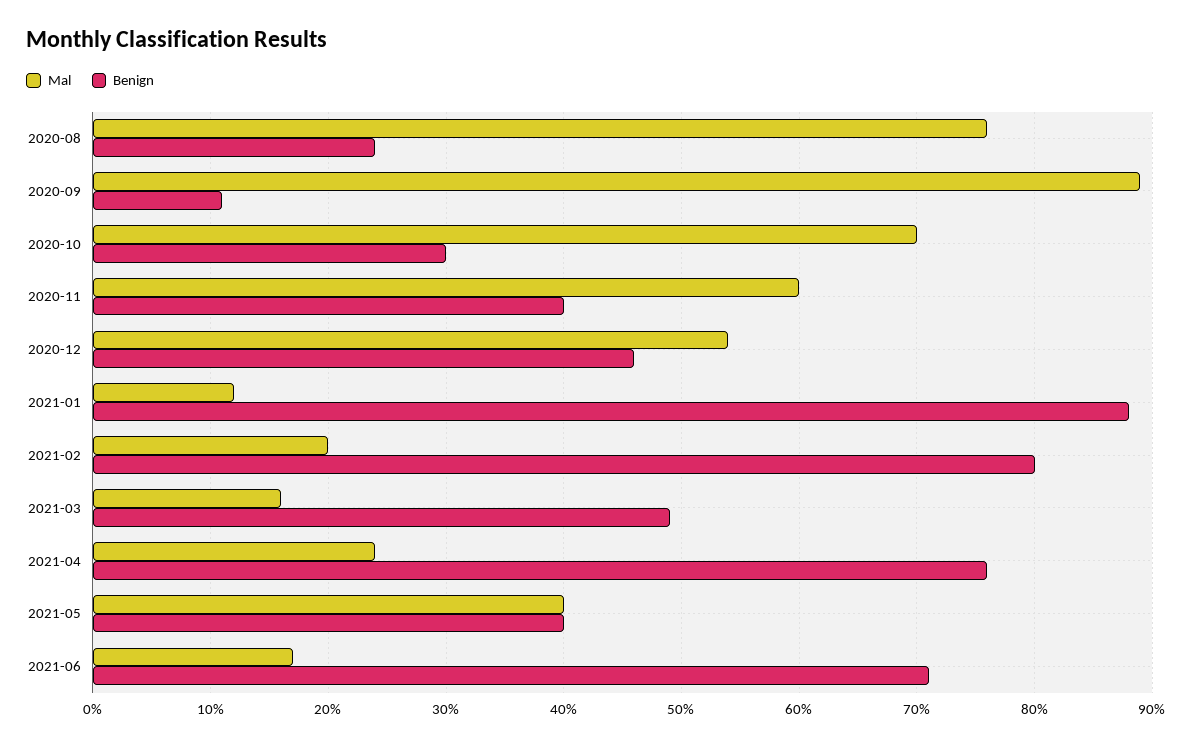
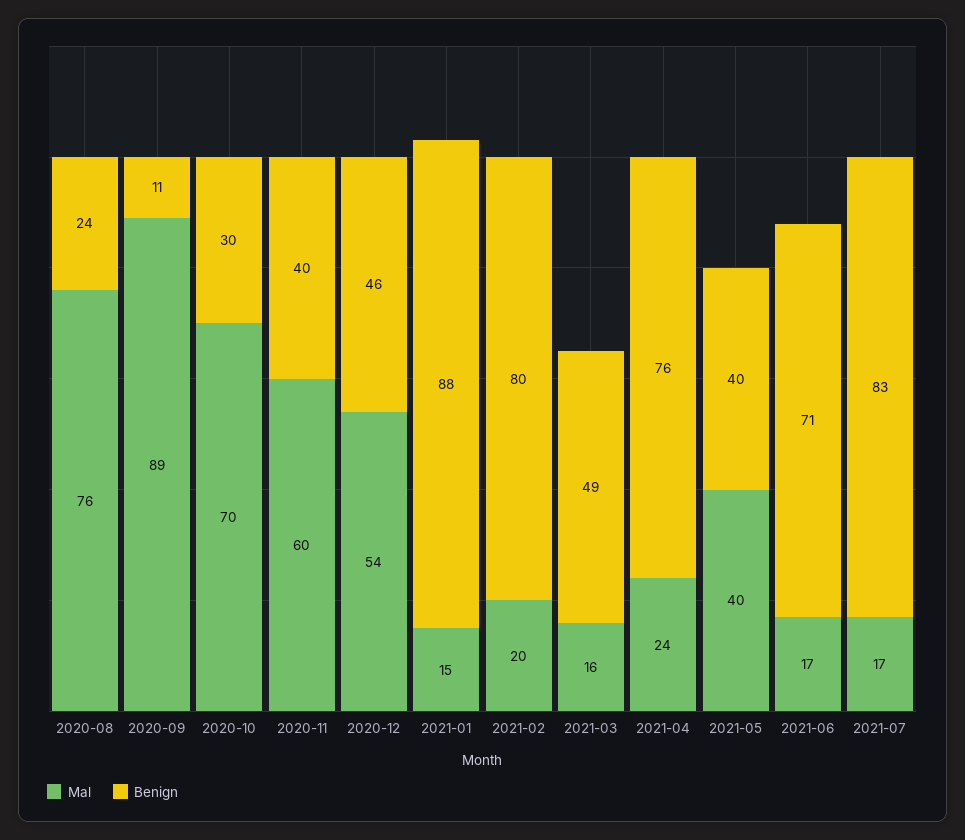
Mal, 2021-01: 12 -> 15
Mal, 2021-07: none -> 17
Benign, 2021-07: none -> 83

